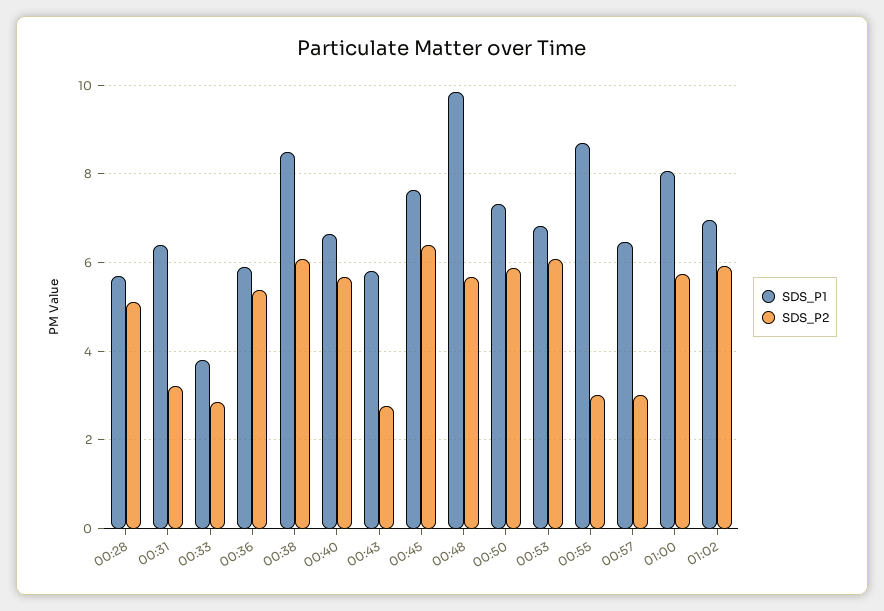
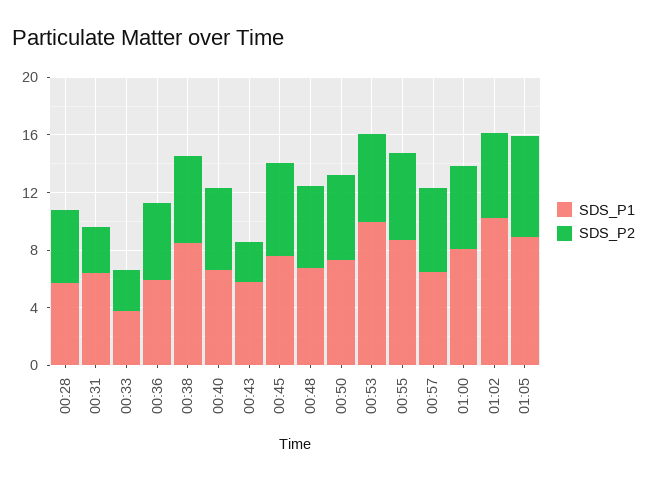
SDS_P1, 00:48: 9.8 -> 7
SDS_P1, 00:53: 6.8 -> 10
SDS_P2, 00:55: 3 -> 6
SDS_P2, 00:57: 3 -> 6
SDS_P1, 01:02: 7 -> 10
SDS_P1, 01:05: none -> 9
SDS_P2, 01:05: none -> 7

